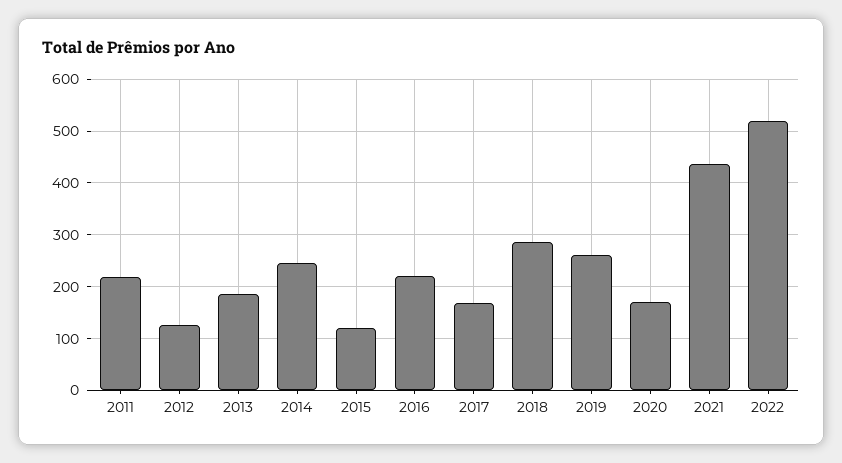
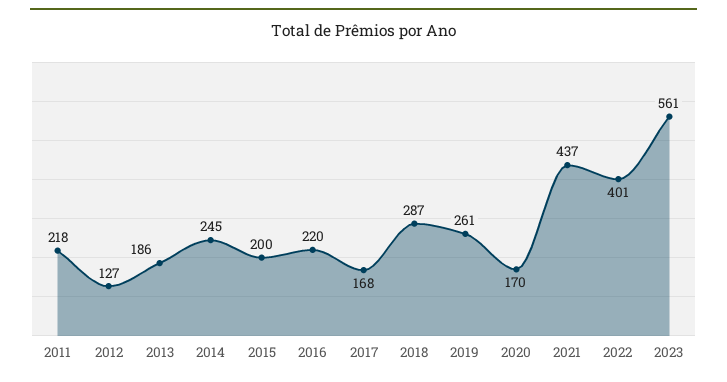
2015: 120 -> 200
2022: 520 -> 401
2023: none -> 561

